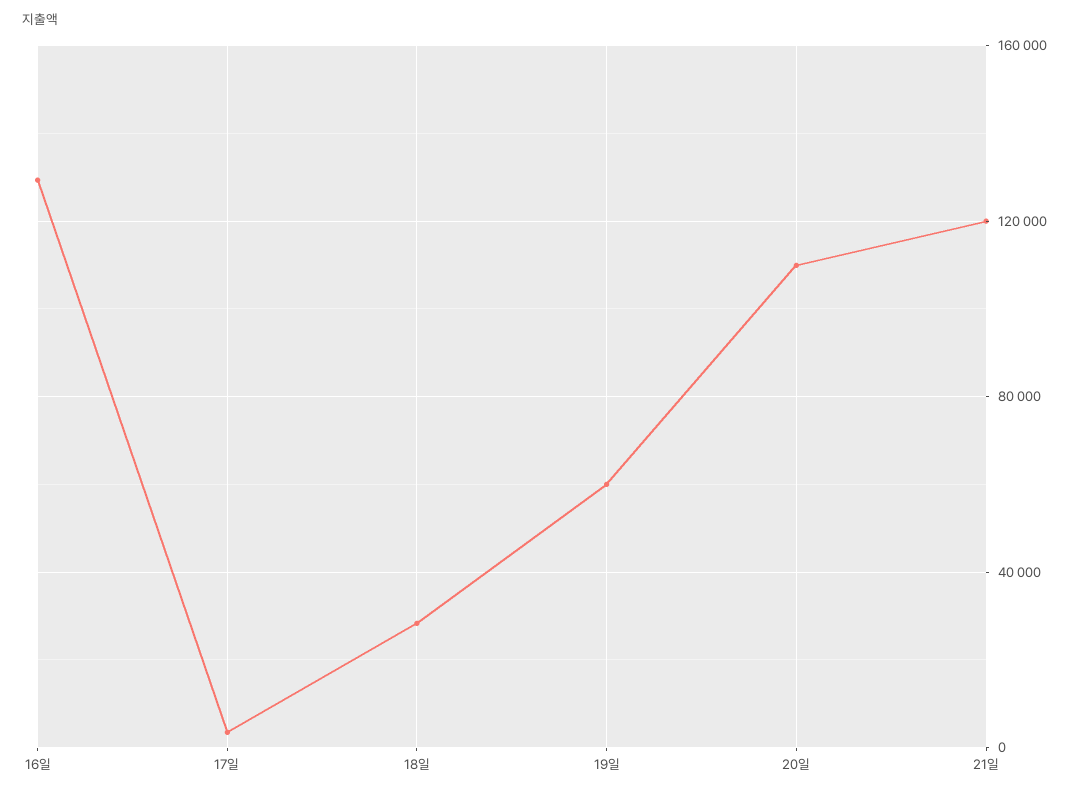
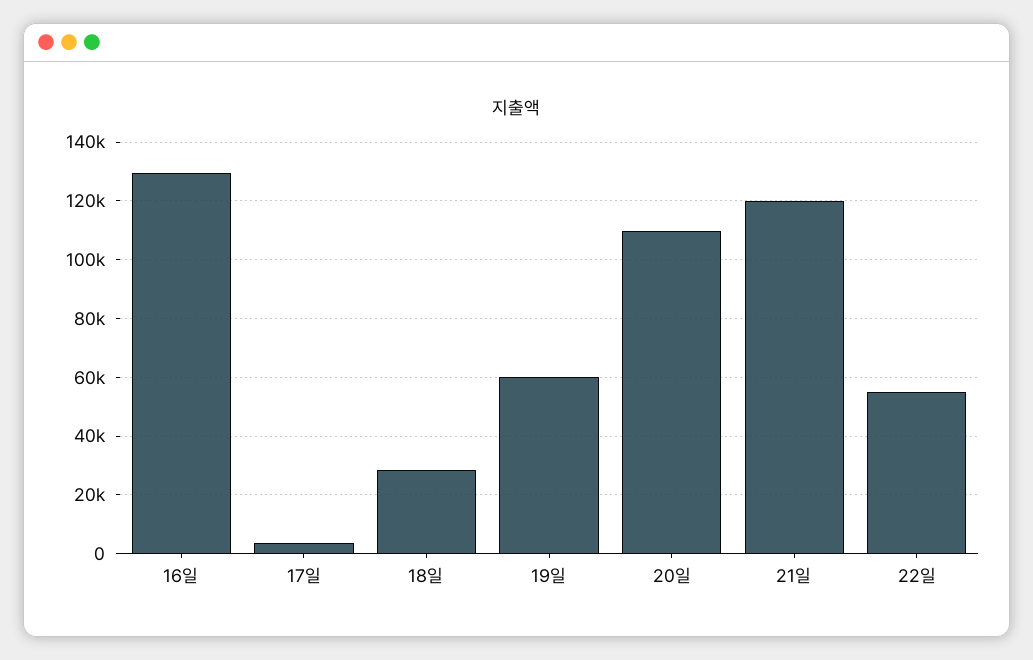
22일: none -> 55000

